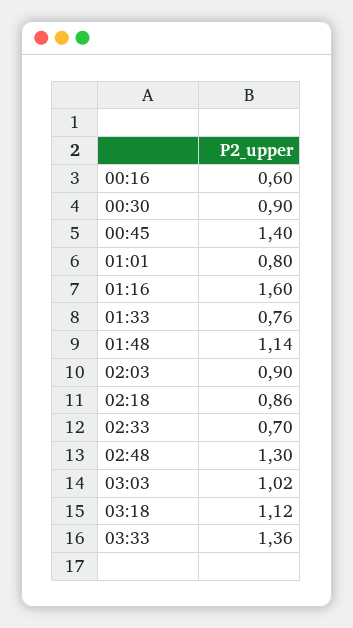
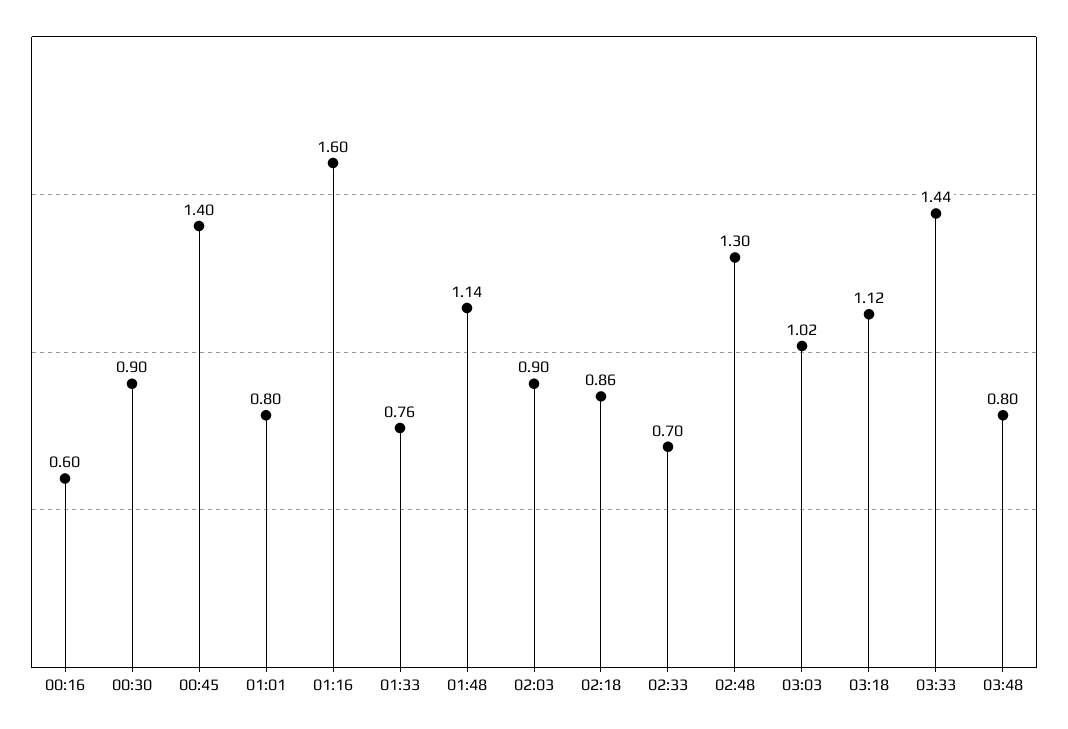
03:33: 1.36 -> 1.44
03:48: none -> 0.8

